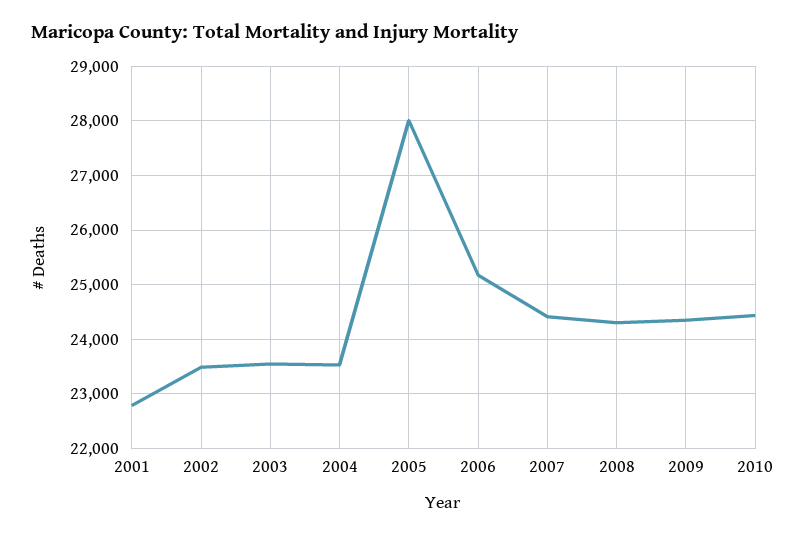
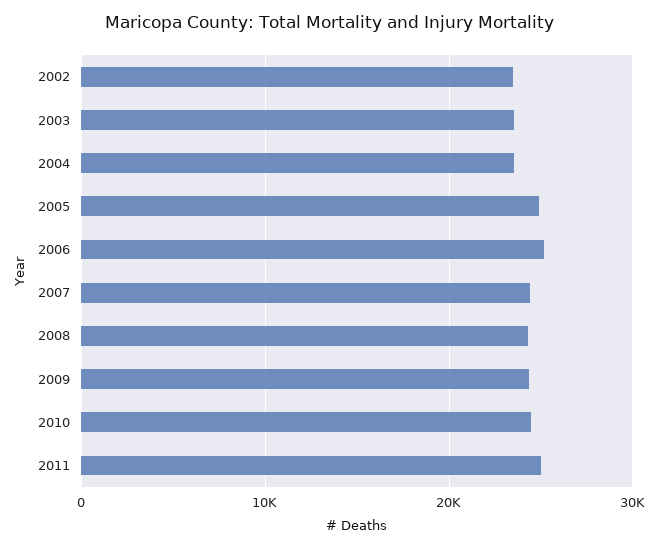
2001: 22800 -> none
2005: 28000 -> 25000
2011: none -> 25000

